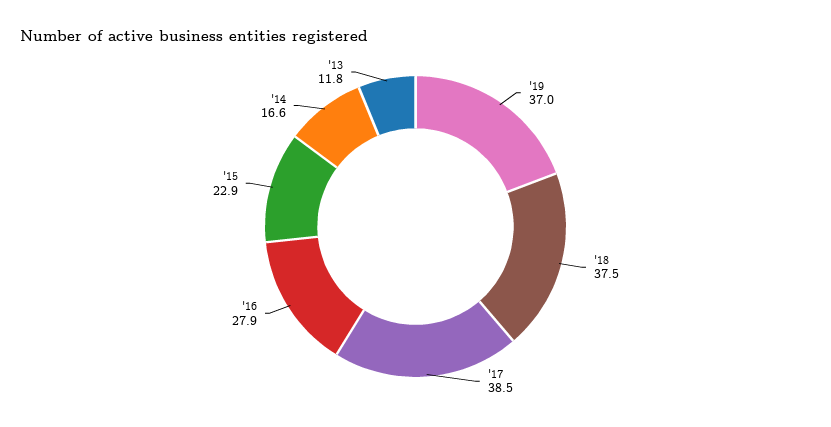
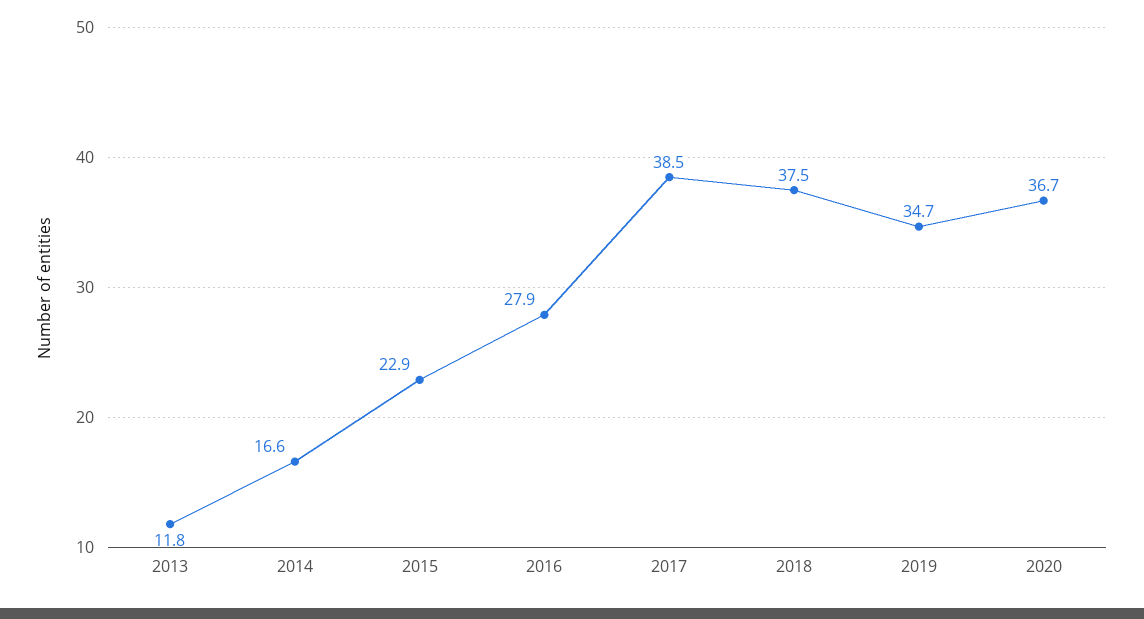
'19: 37 -> 34.7
2020: none -> 36.7

